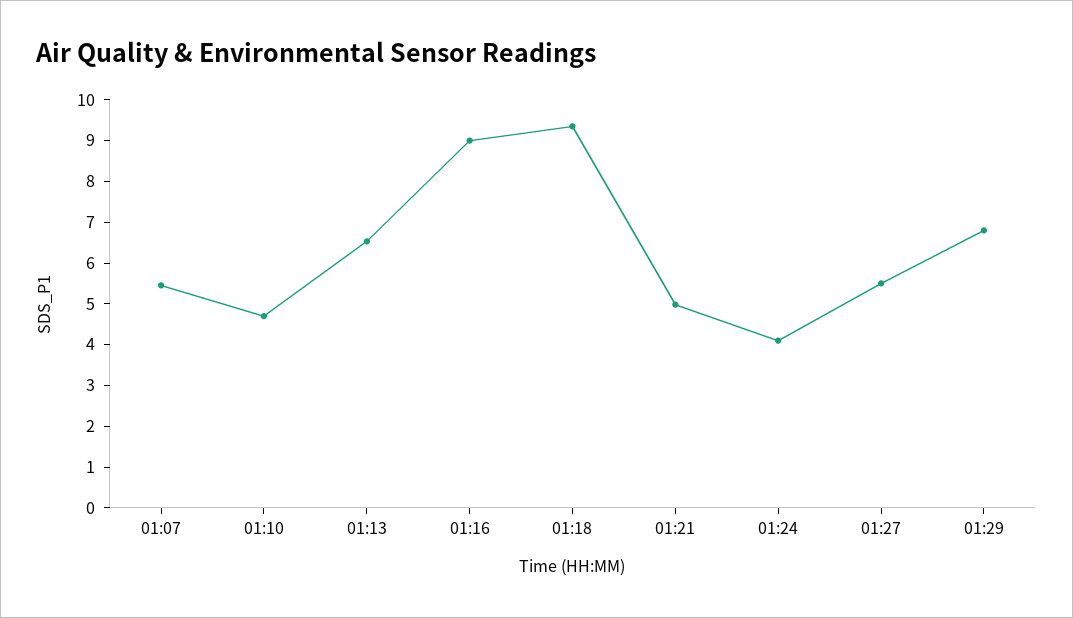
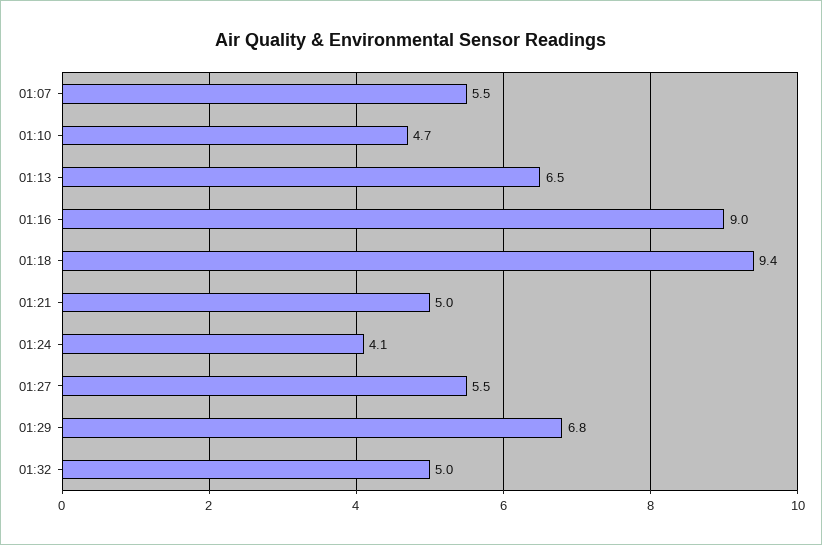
01:32: none -> 5

